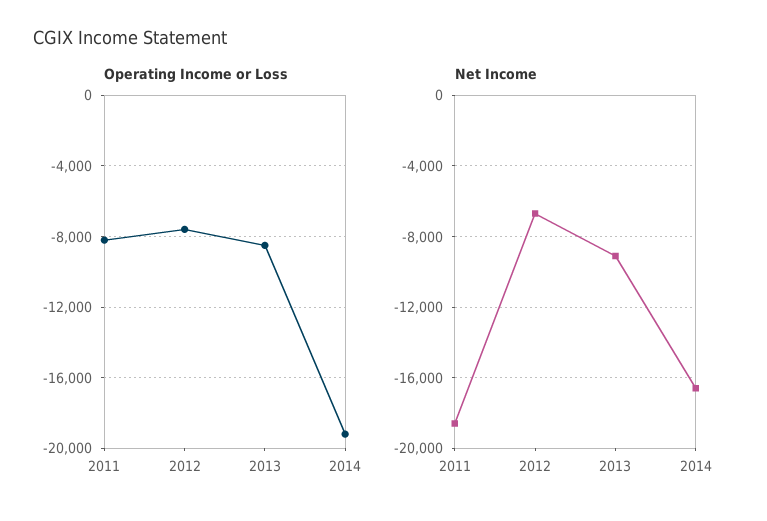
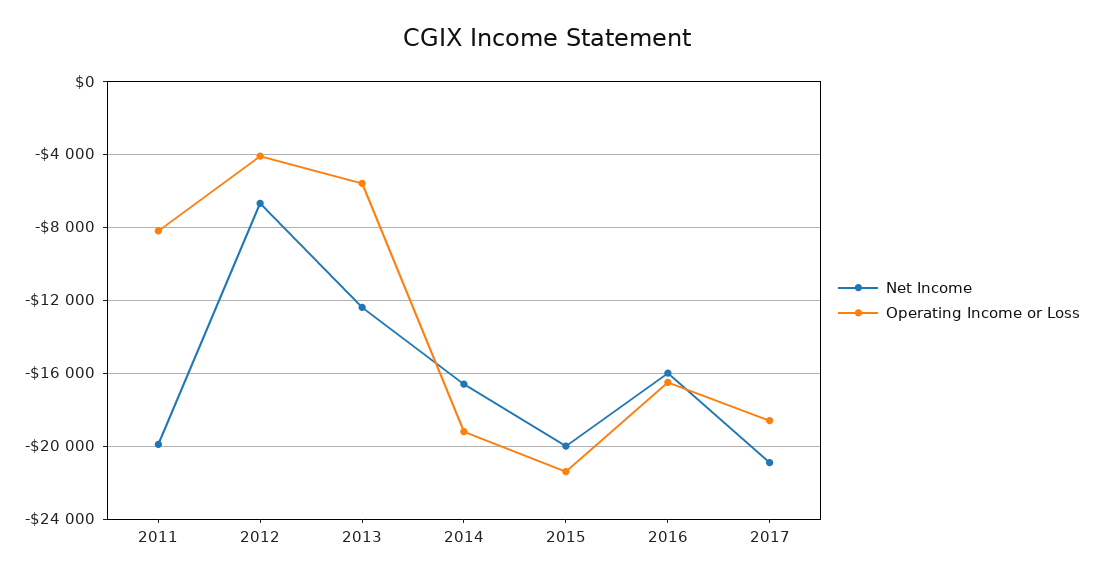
Operating Income or Loss, 2012: -7500 -> -4000
Operating Income or Loss, 2013: -8500 -> -5500
Net Income, 2011: -18500 -> -20000
Net Income, 2013: -9000 -> -12500
Net Income, 2015: none -> -20000
Operating Income or Loss, 2015: none -> -21500
Net Income, 2016: none -> -16000
Operating Income or Loss, 2016: none -> -16500
Net Income, 2017: none -> -21000
Operating Income or Loss, 2017: none -> -18500

